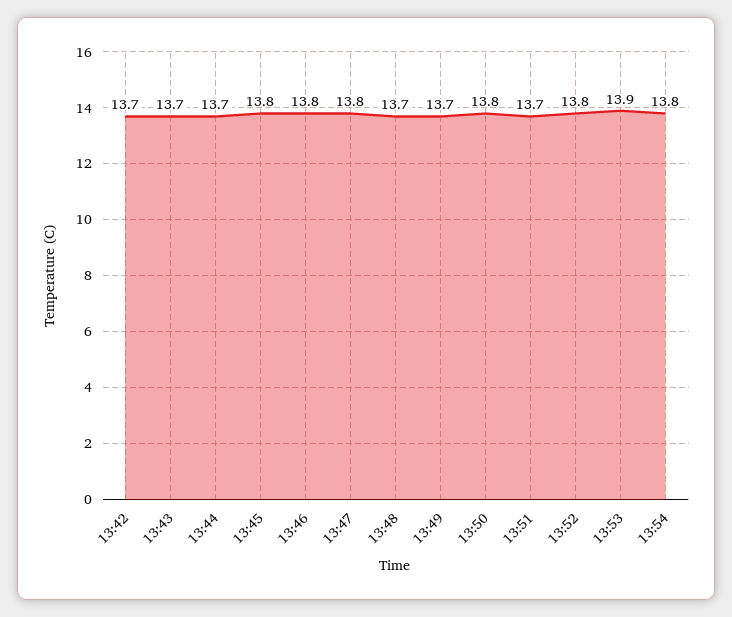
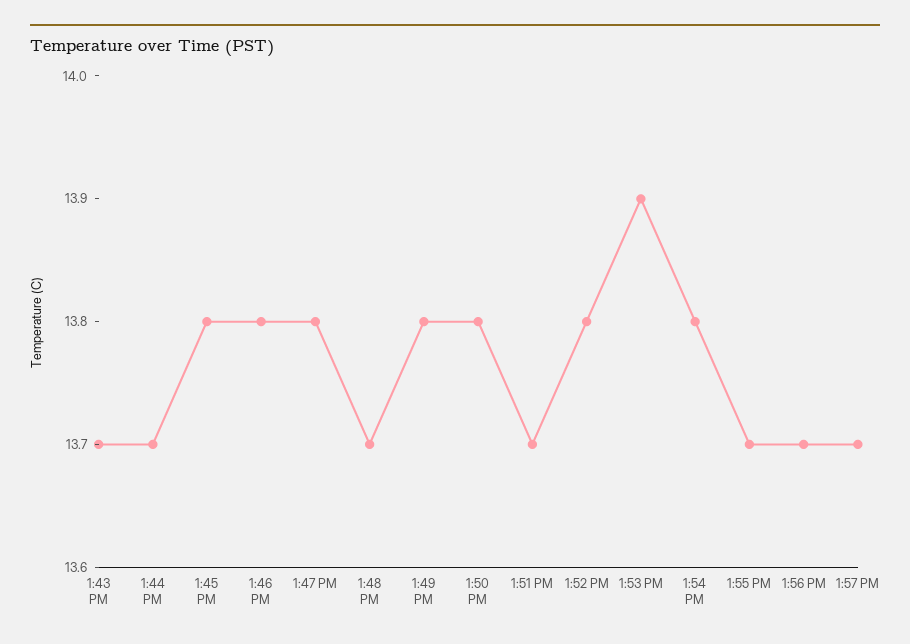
13:42: 13.7 -> none
13:49: 13.7 -> 13.8
1:55 PM: none -> 13.7
1:56 PM: none -> 13.7
1:57 PM: none -> 13.7

